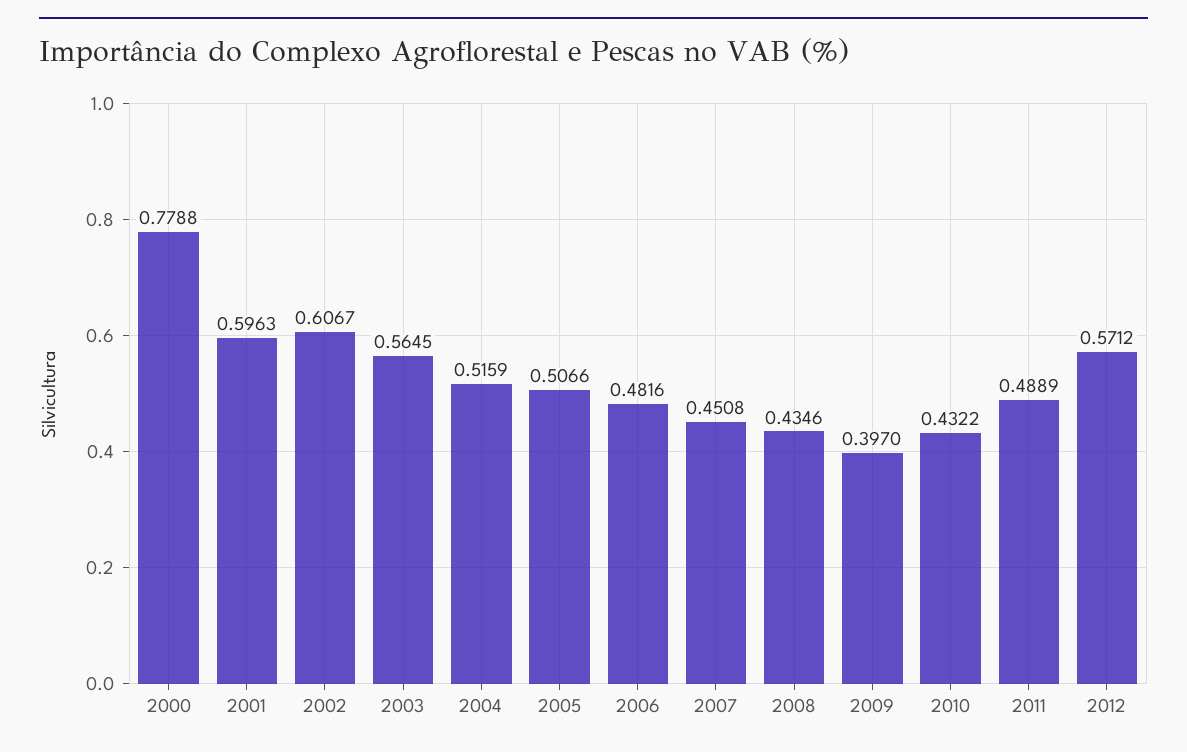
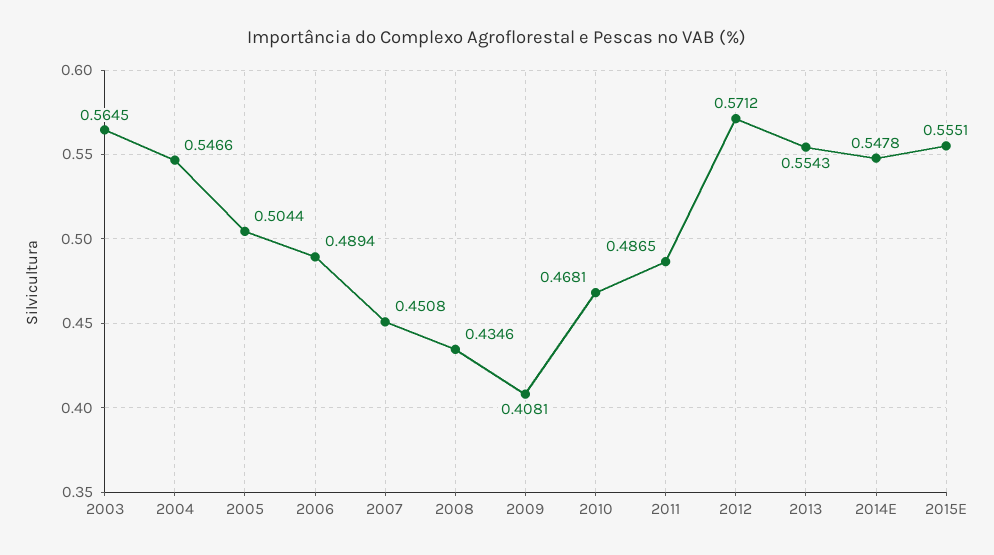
2000: 0.7788 -> none
2001: 0.5963 -> none
2002: 0.6067 -> none
2004: 0.5159 -> 0.5466
2005: 0.5066 -> 0.5044
2006: 0.4816 -> 0.4894
2009: 0.397 -> 0.4081
2010: 0.4322 -> 0.4681
2011: 0.4889 -> 0.4865
2013: none -> 0.5543
2014E: none -> 0.5478
2015E: none -> 0.5551

